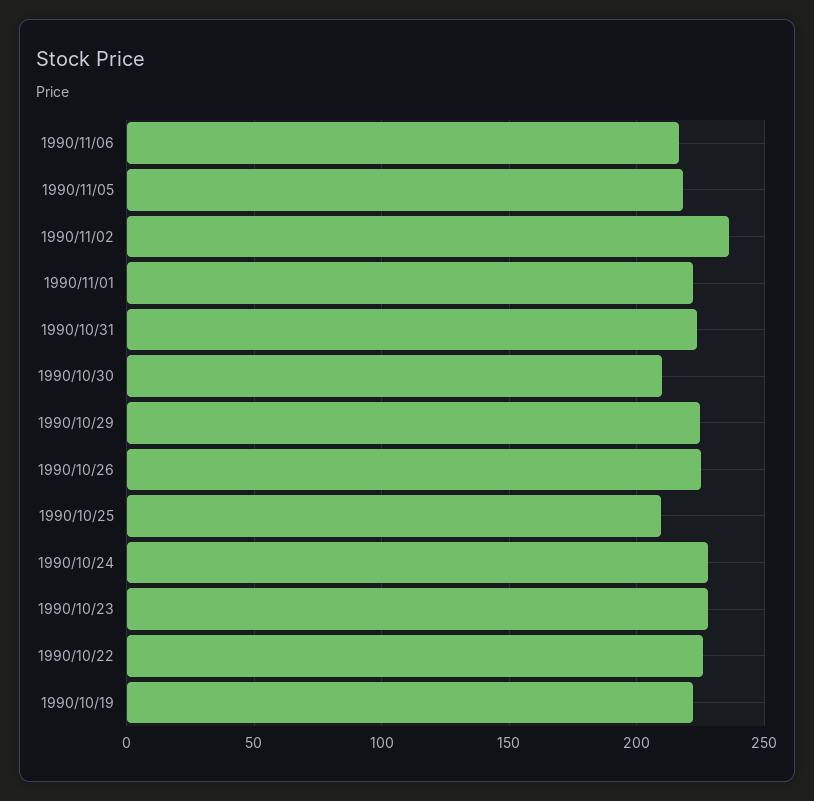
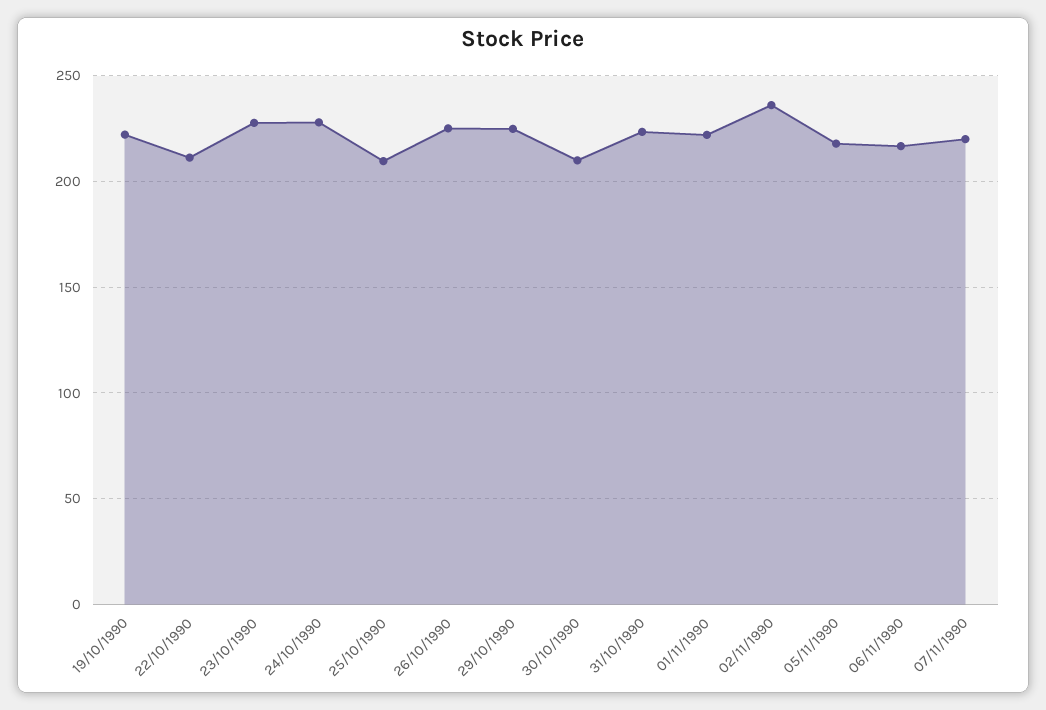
1990/10/22: 225 -> 210
07/11/1990: none -> 220

